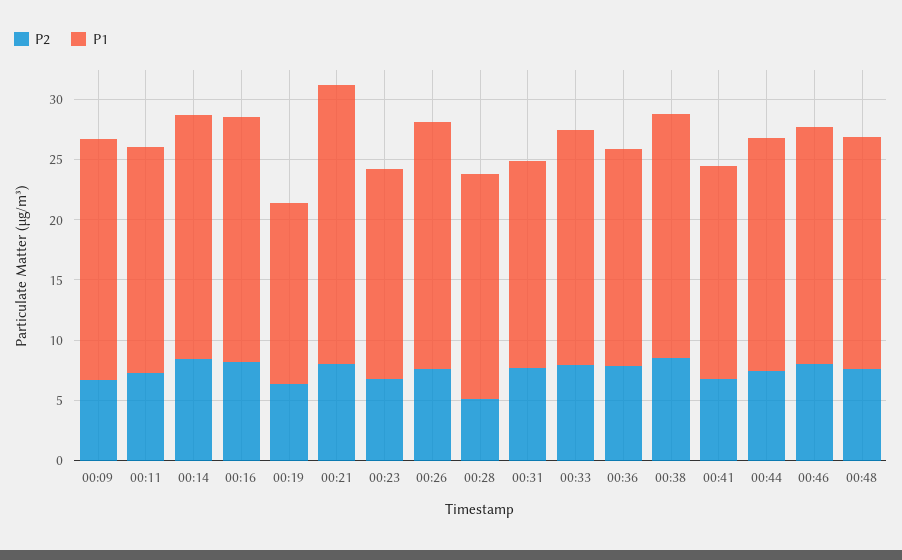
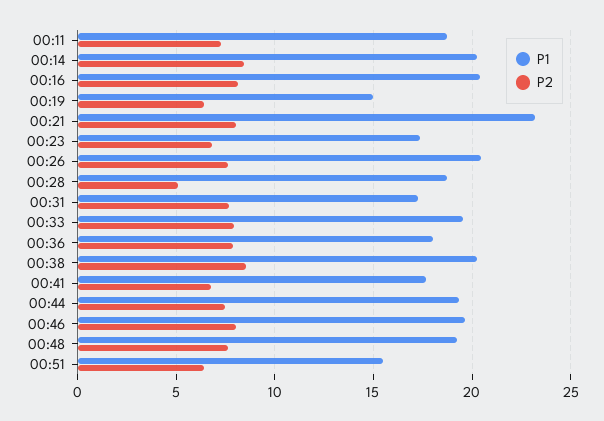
P2, 00:09: 7 -> none
P1, 00:09: 20 -> none
P1, 00:51: none -> 15.5
P2, 00:51: none -> 6.5

